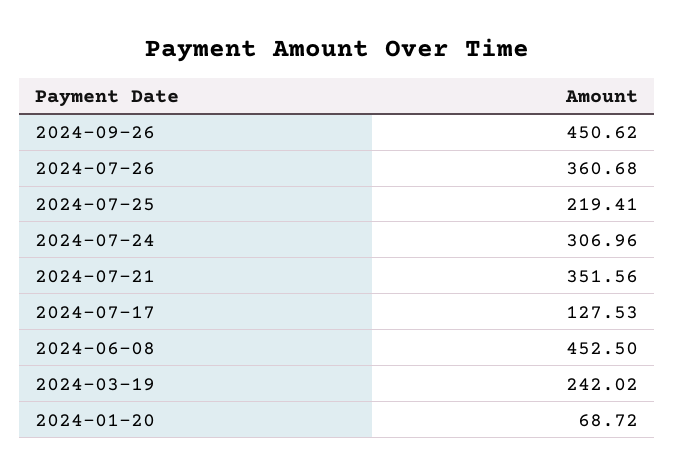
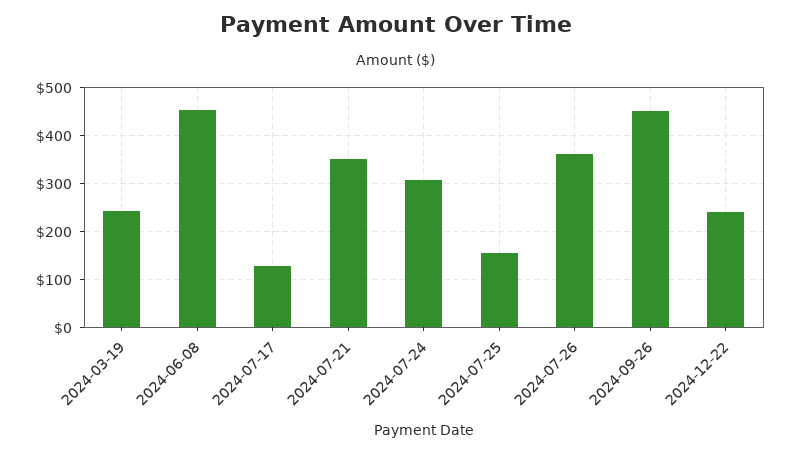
2024-07-25: 219.41 -> 160
2024-01-20: 68.72 -> none
2024-12-22: none -> 240

